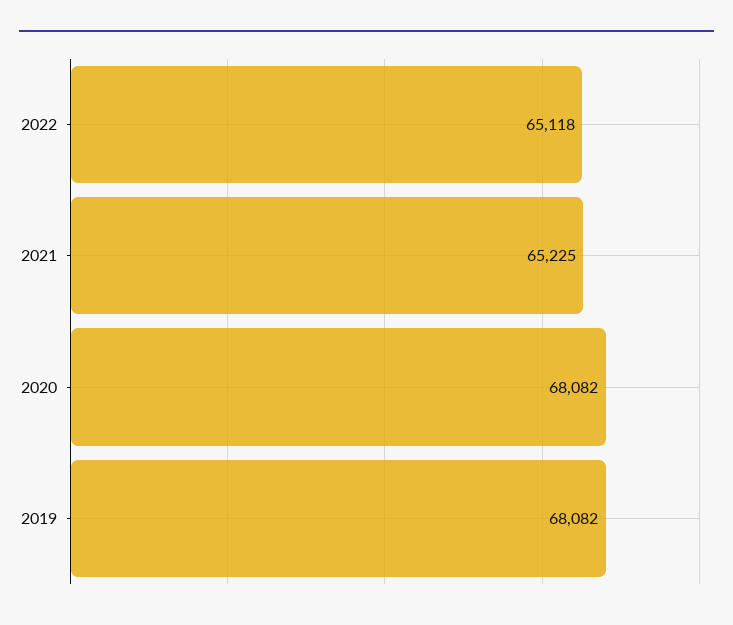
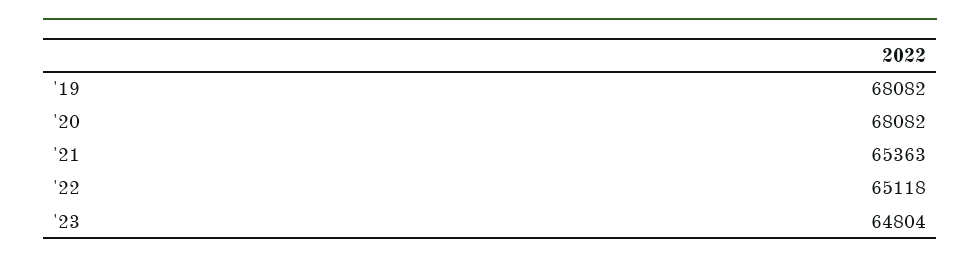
2021: 65225 -> 65363
'23: none -> 64804

